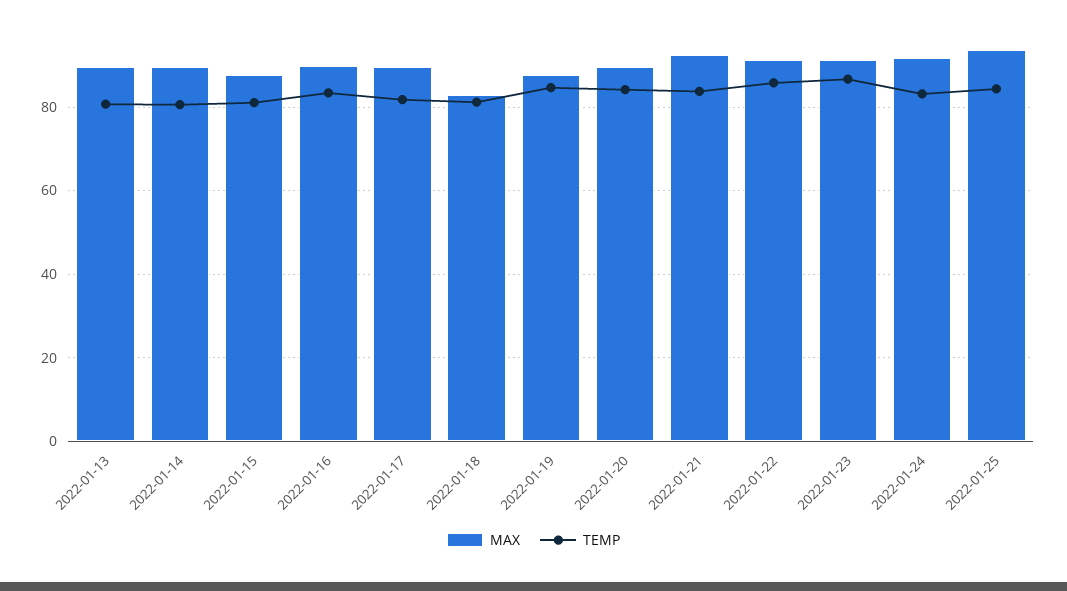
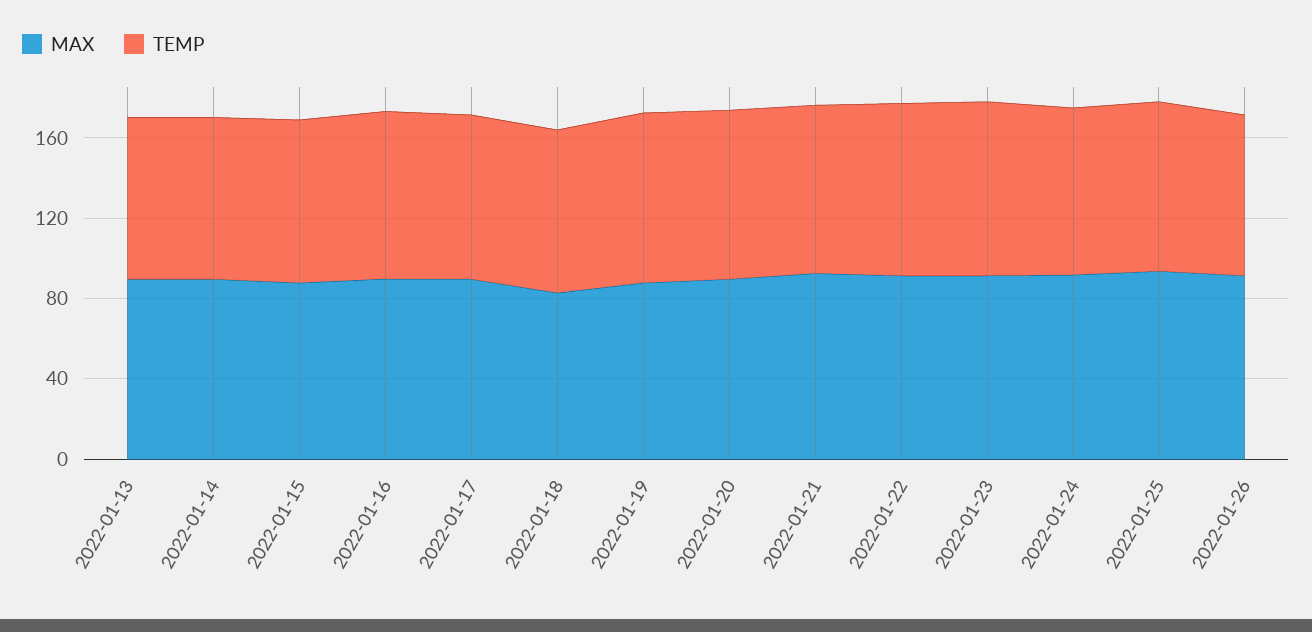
MAX, 2022-01-26: none -> 90
TEMP, 2022-01-26: none -> 80

